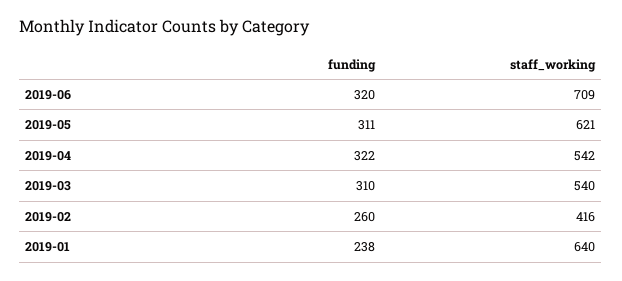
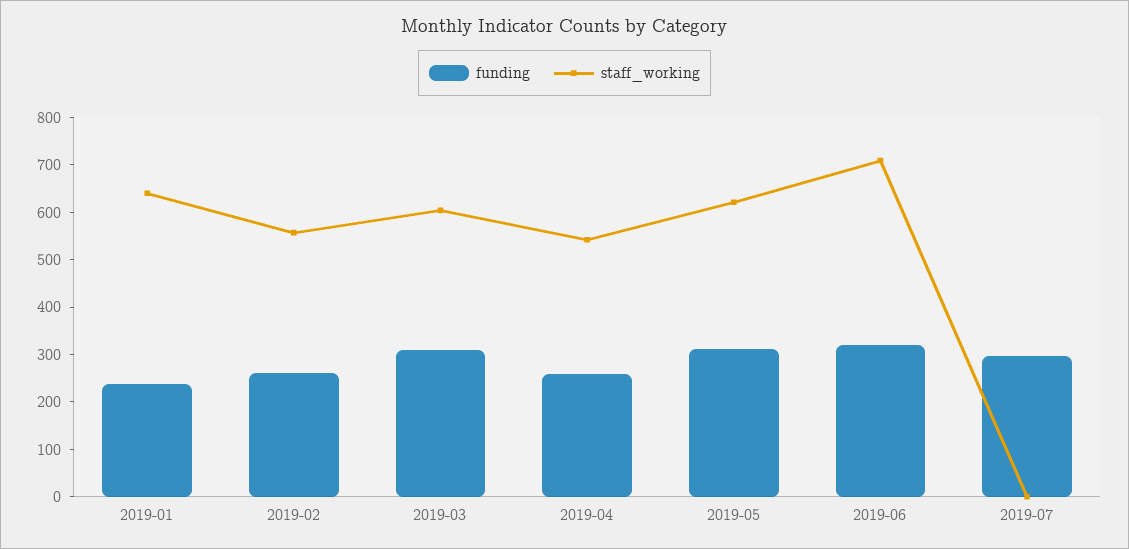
funding, 2019-04: 322 -> 260
staff_working, 2019-03: 540 -> 600
staff_working, 2019-02: 416 -> 560
funding, 2019-07: none -> 300
staff_working, 2019-07: none -> 0

